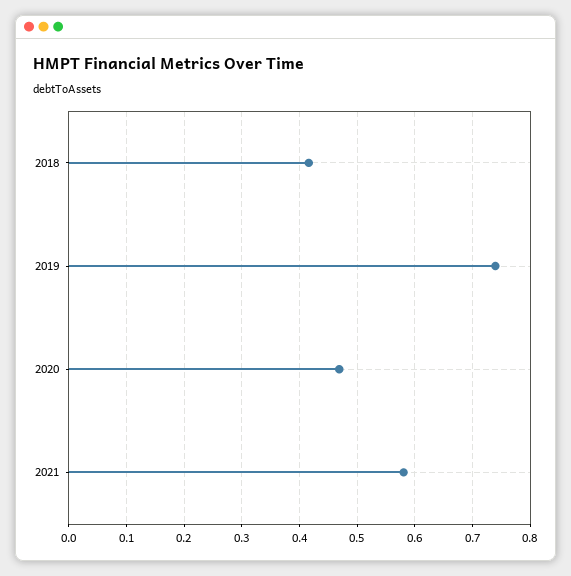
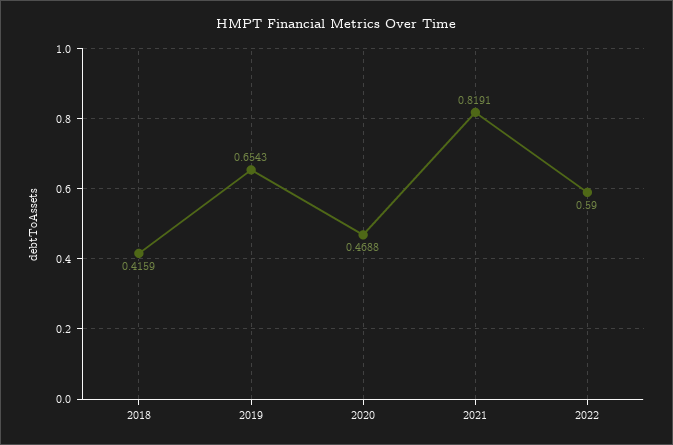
2019: 0.74 -> 0.6543
2021: 0.58 -> 0.8191
2022: none -> 0.59

